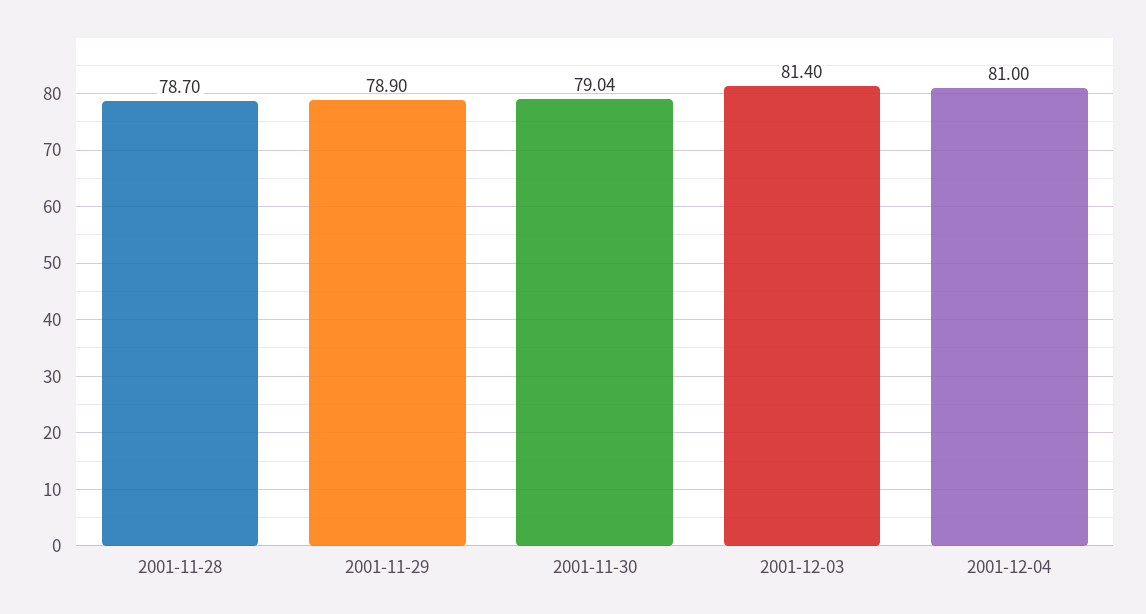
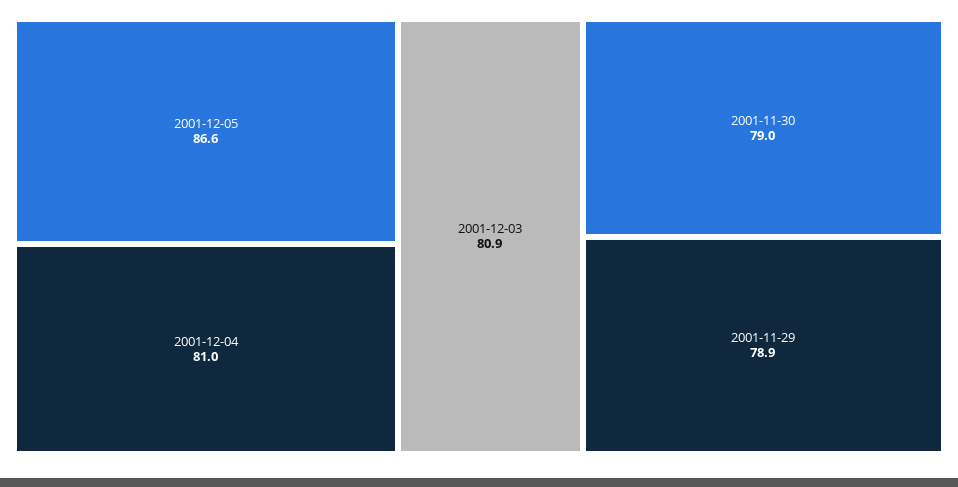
2001-11-28: 78.7 -> none
2001-12-03: 81.4 -> 80.9
2001-12-05: none -> 86.6

